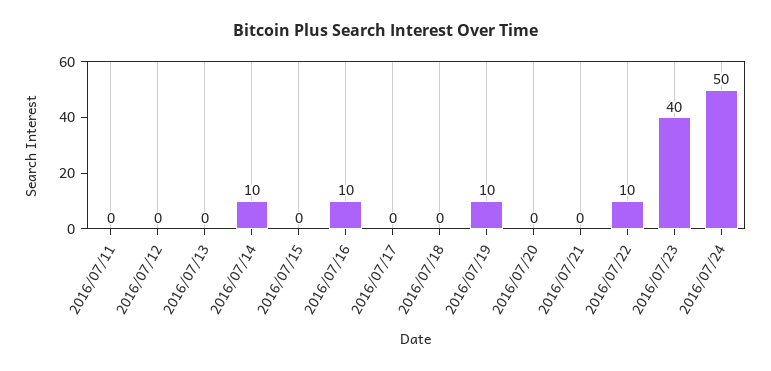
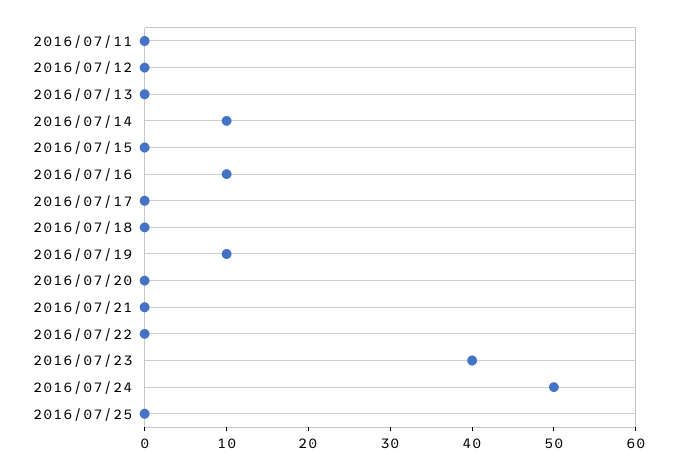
2016/07/22: 10 -> 0
2016/07/25: none -> 0

